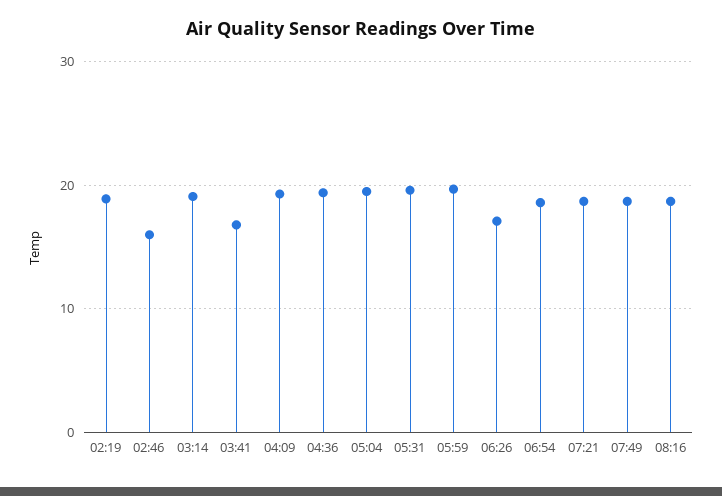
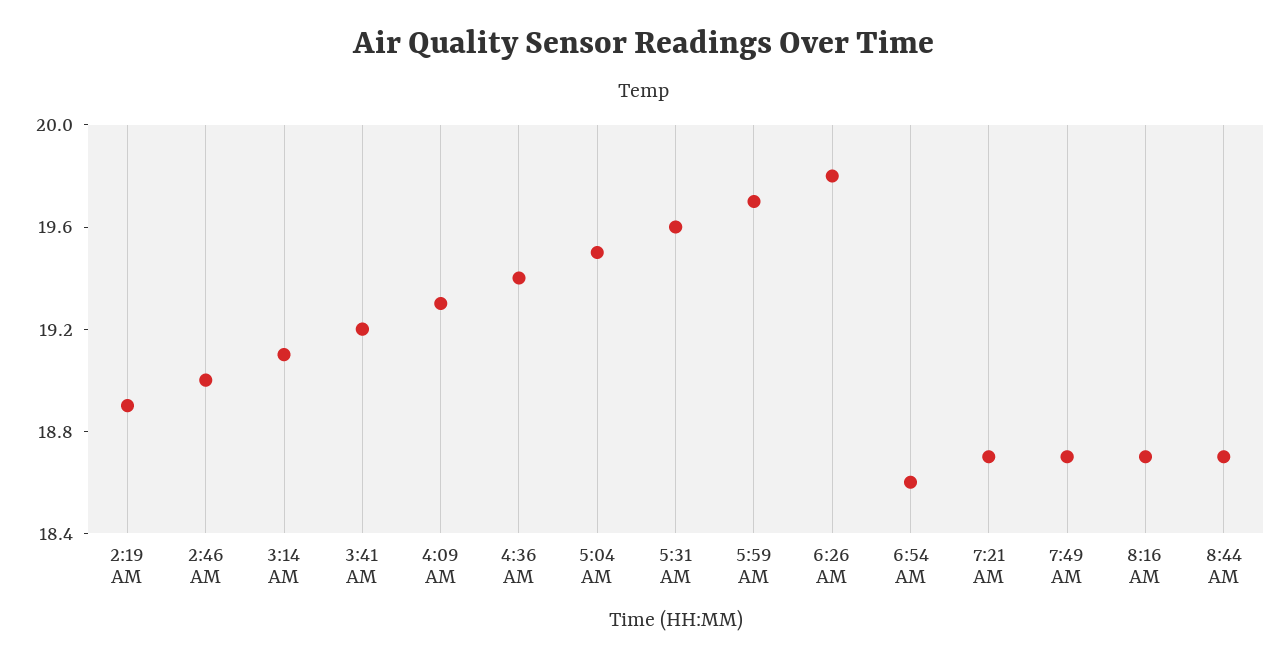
02:46: 16 -> 19
03:41: 17 -> 19.2
06:26: 17 -> 19.8
8:44 AM: none -> 18.7

